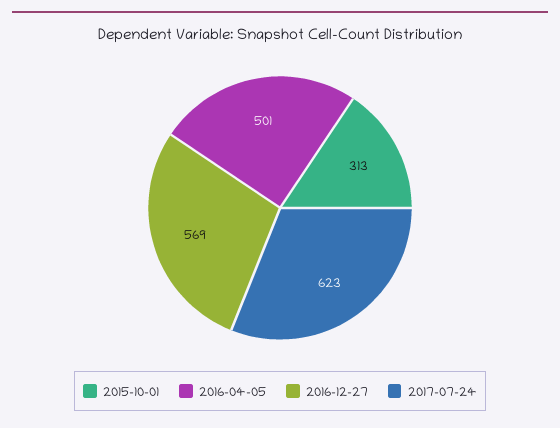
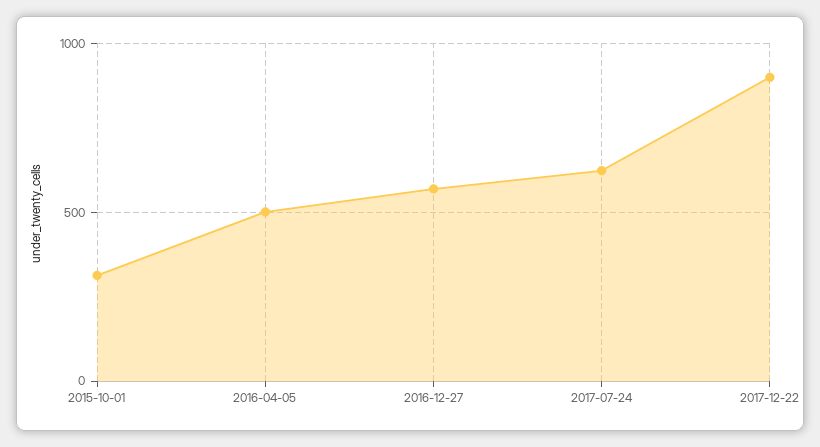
2017-12-22: none -> 900

